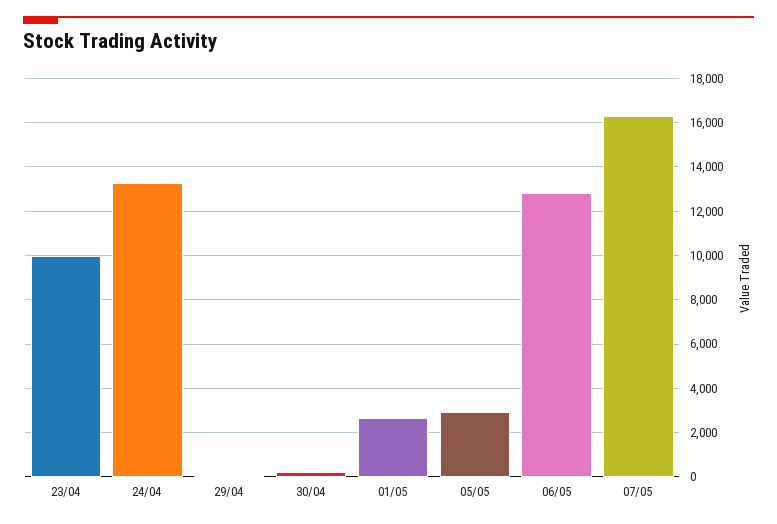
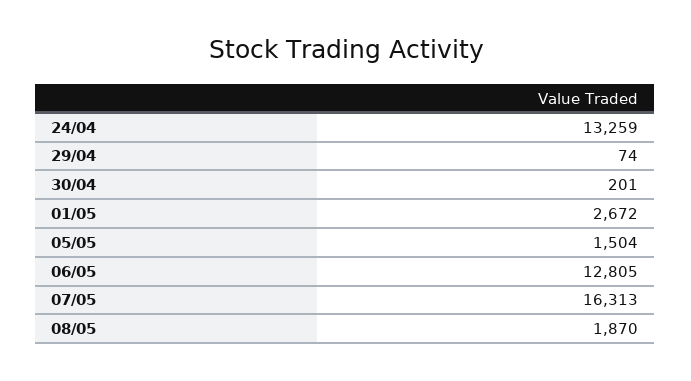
23/04: 10000 -> none
05/05: 3000 -> 1504
08/05: none -> 1870

